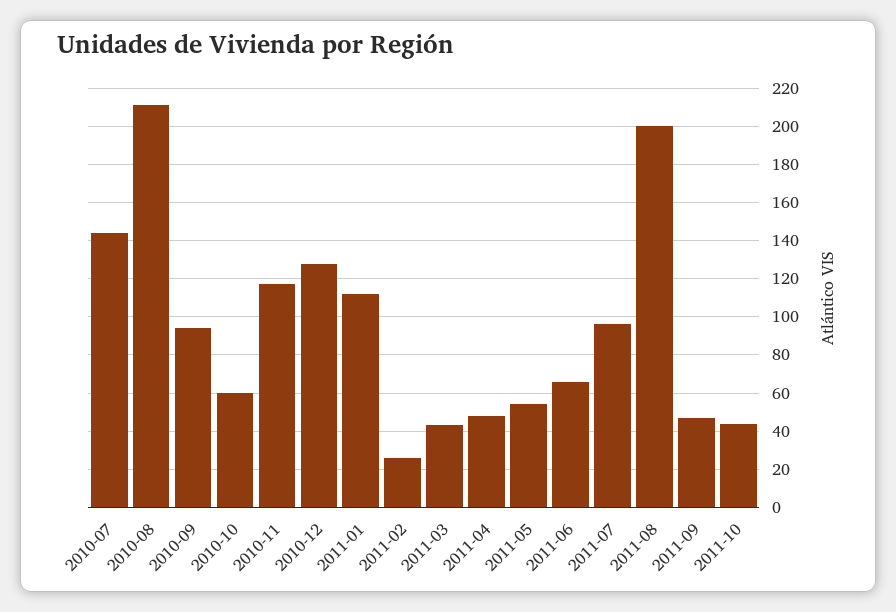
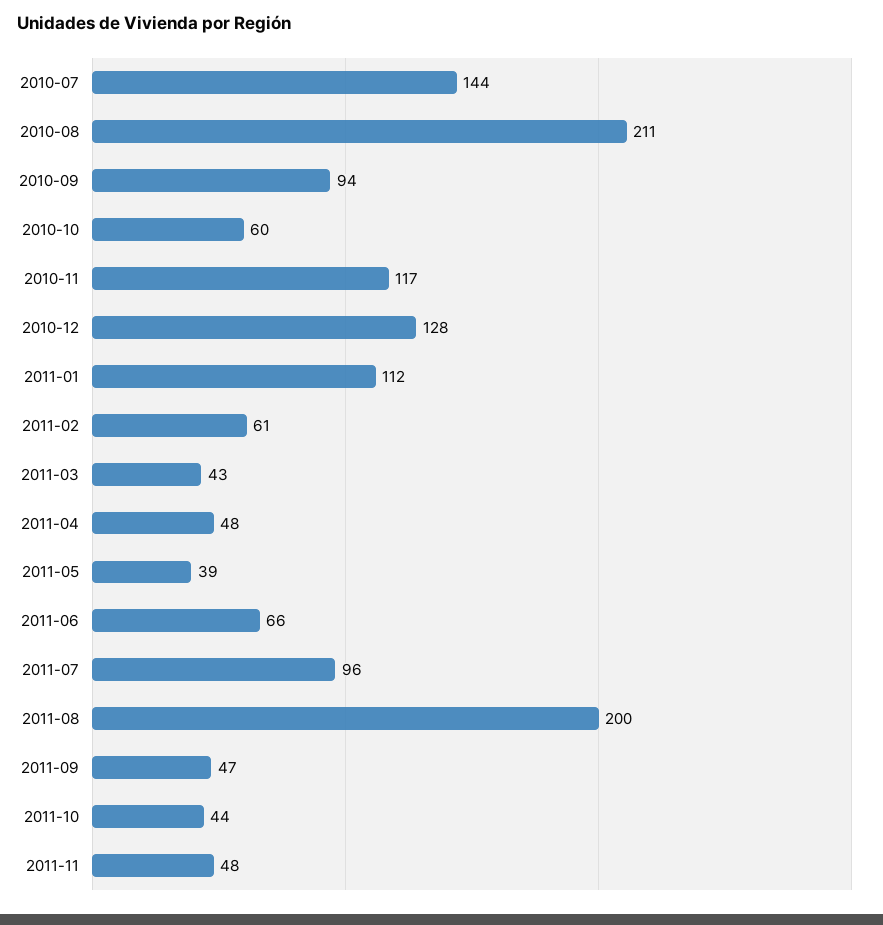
2011-02: 25 -> 61
2011-05: 55 -> 39
2011-11: none -> 48

